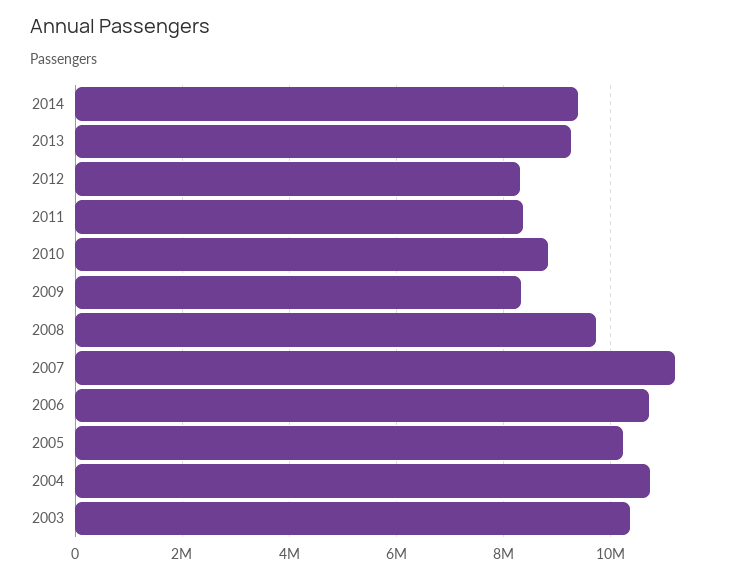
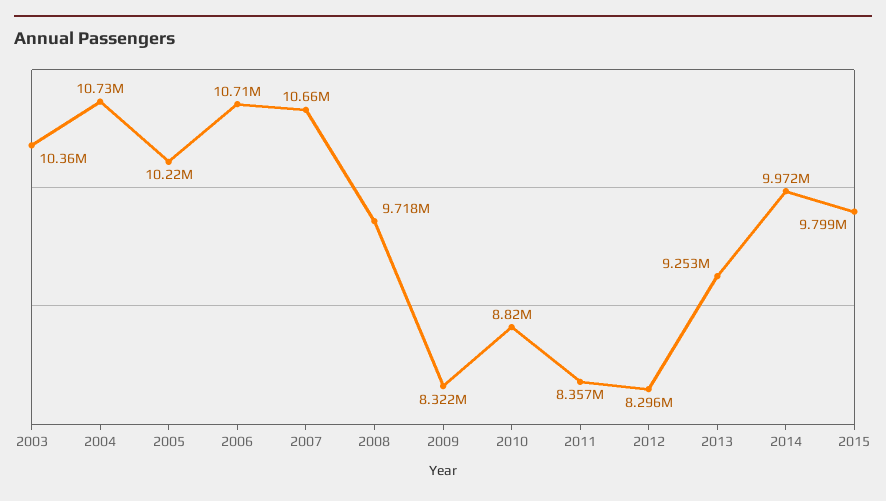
2014: 9400000 -> 9972000
2007: 11200000 -> 10660000
2015: none -> 9799000

